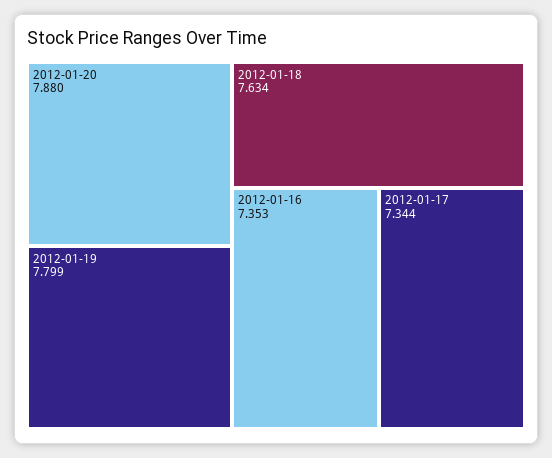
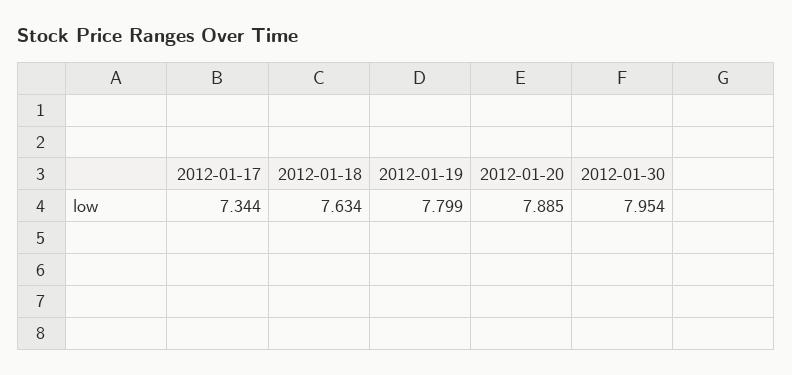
2012-01-20: 7.88 -> 7.885
2012-01-16: 7.353 -> none
2012-01-30: none -> 7.954

